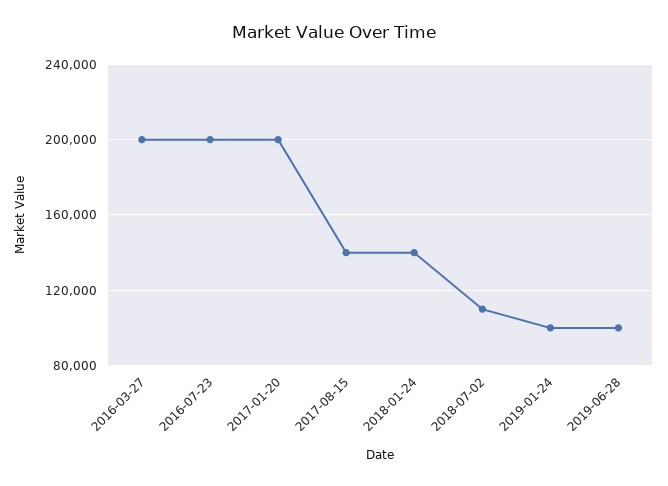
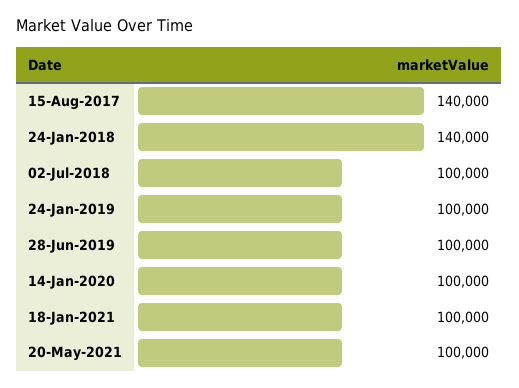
2016-03-27: 200000 -> none
2016-07-23: 200000 -> none
2017-01-20: 200000 -> none
2018-07-02: 110000 -> 100000
14-Jan-2020: none -> 100000
18-Jan-2021: none -> 100000
20-May-2021: none -> 100000

